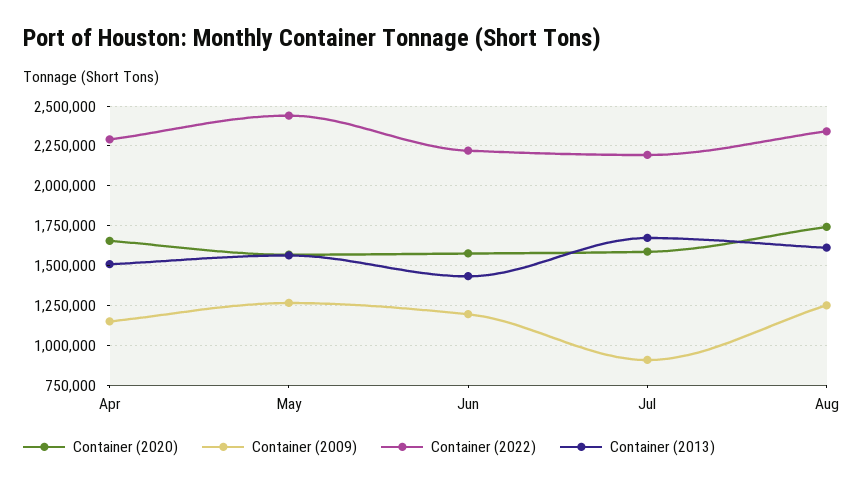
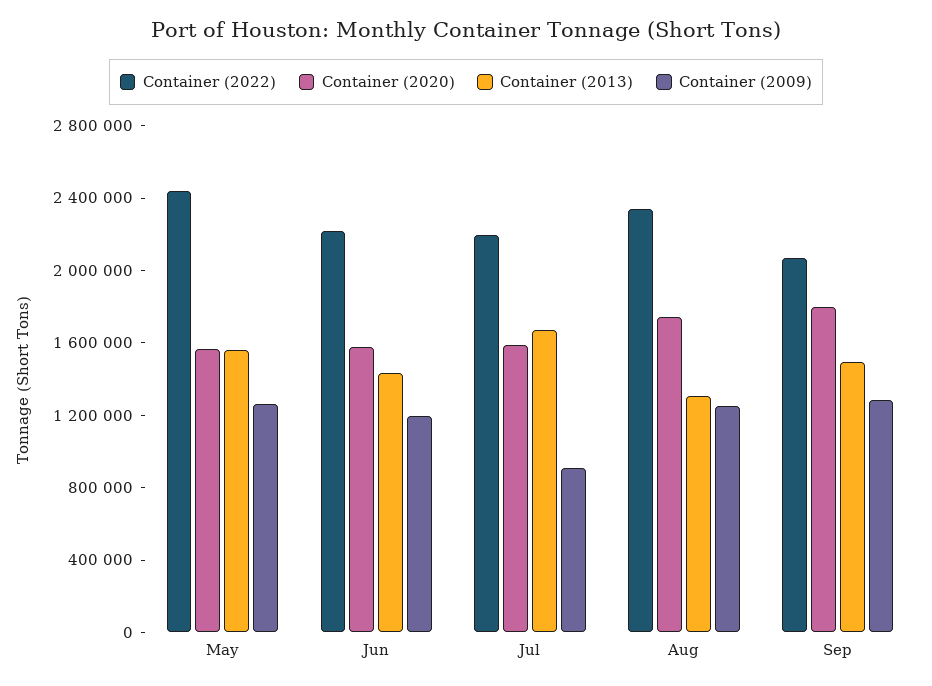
Container (2020), Apr: 1650000 -> none
Container (2009), Apr: 1150000 -> none
Container (2022), Apr: 2300000 -> none
Container (2013), Apr: 1500000 -> none
Container (2013), Aug: 1600000 -> 1300000
Container (2022), Sep: none -> 2100000
Container (2020), Sep: none -> 1800000
Container (2013), Sep: none -> 1500000
Container (2009), Sep: none -> 1300000

